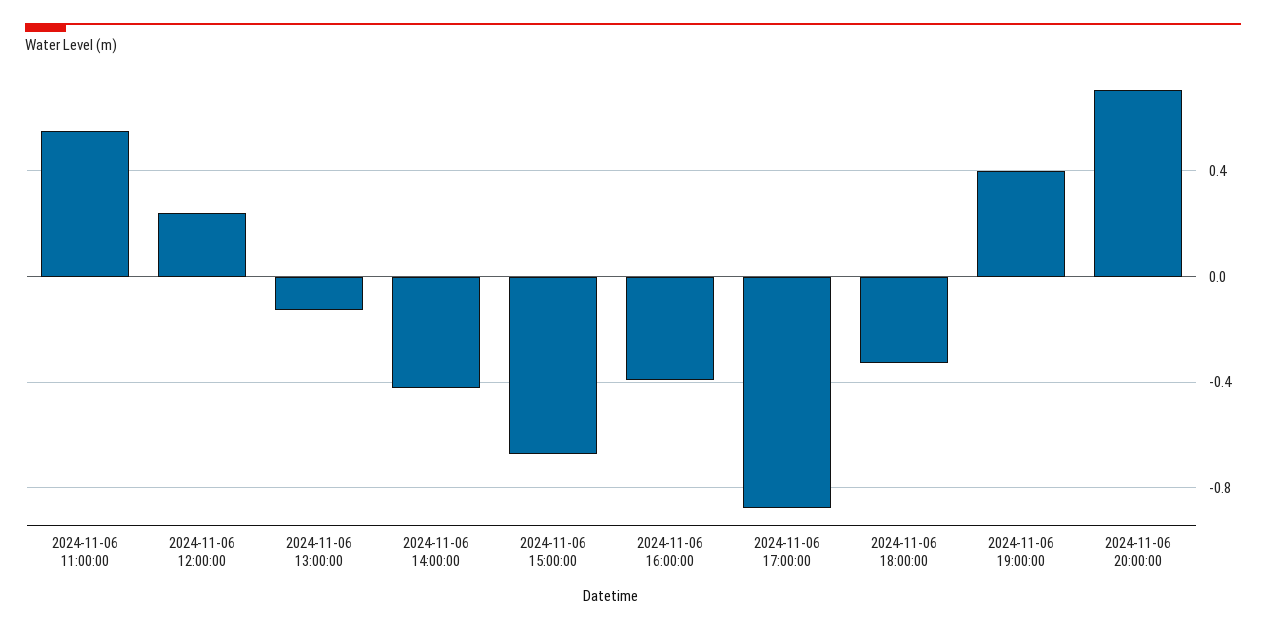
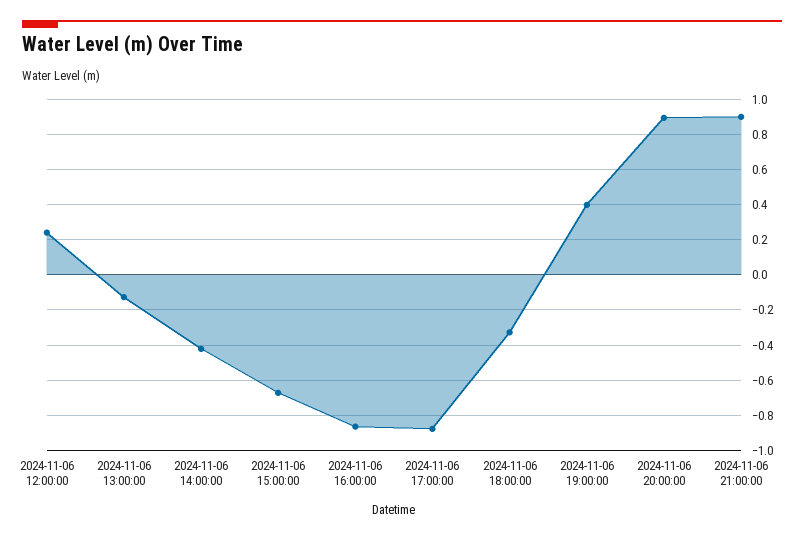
2024-11-06 11:00:00: 0.55 -> none
2024-11-06 16:00:00: -0.4 -> -0.85
2024-11-06 20:00:00: 0.7 -> 0.9
2024-11-06 21:00:00: none -> 0.9

